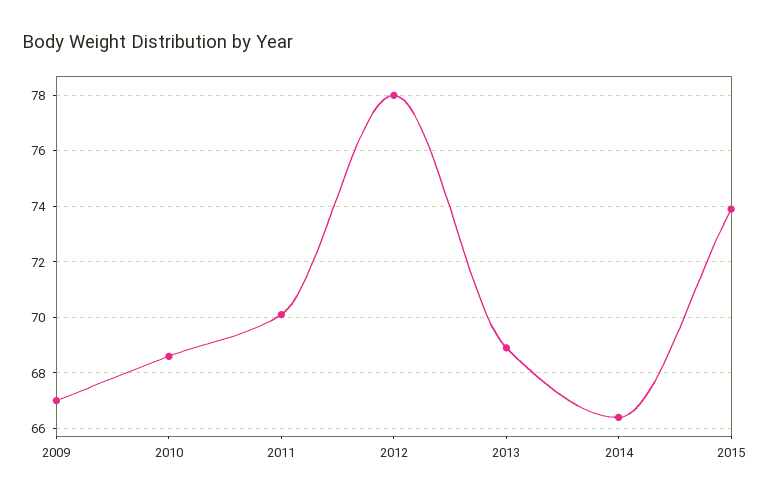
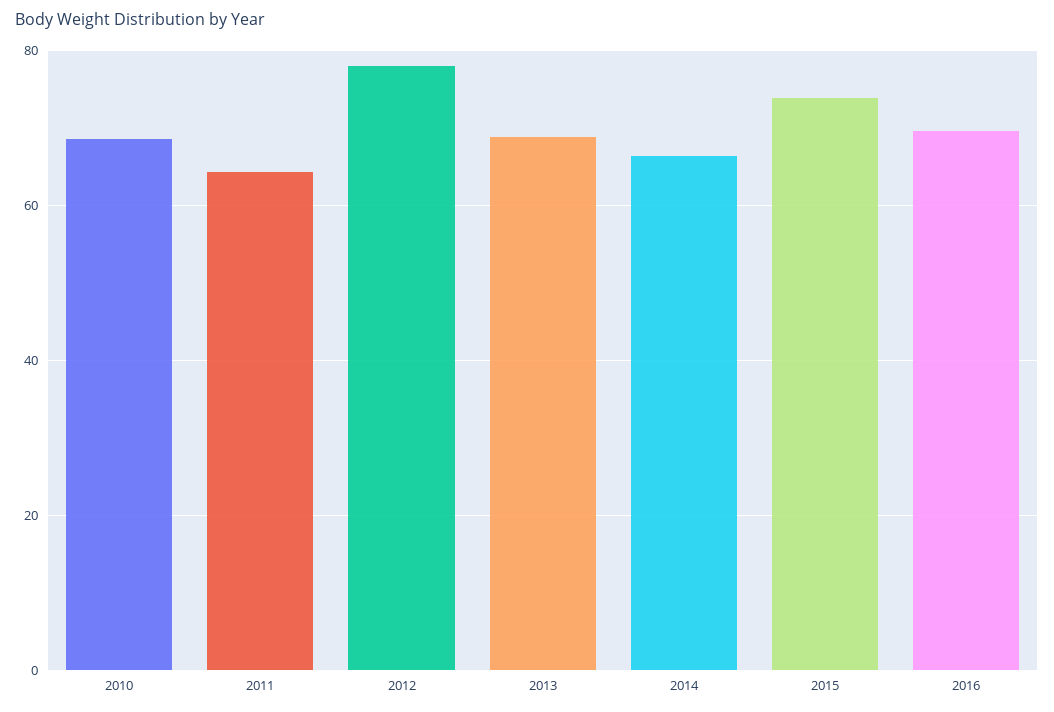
2009: 67 -> none
2011: 70 -> 64
2016: none -> 70

